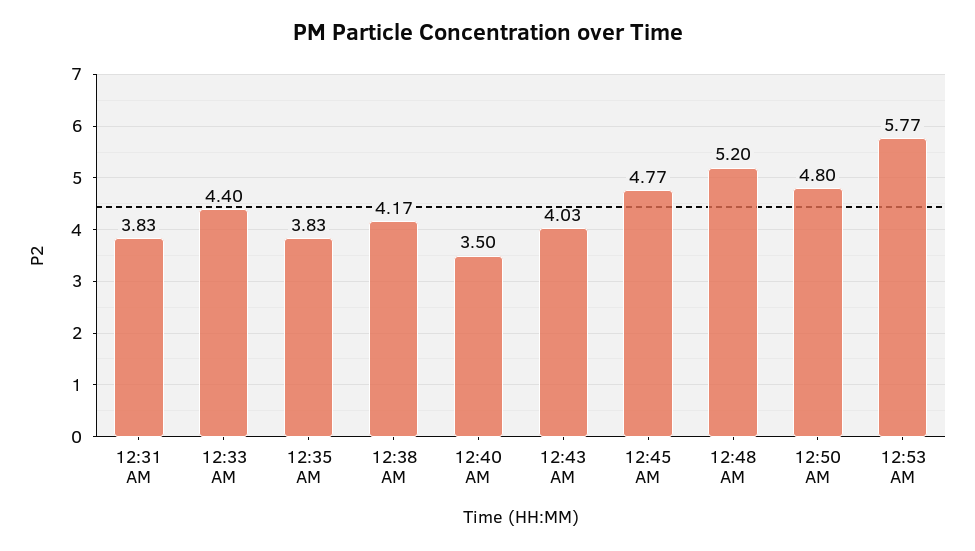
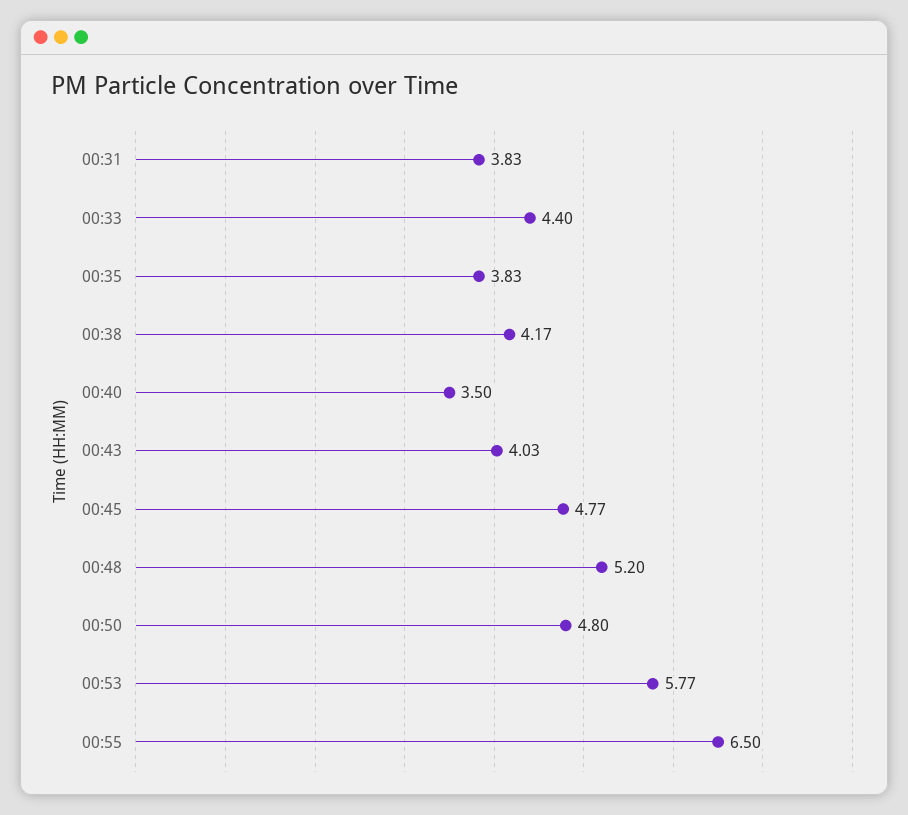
00:55: none -> 6.5

